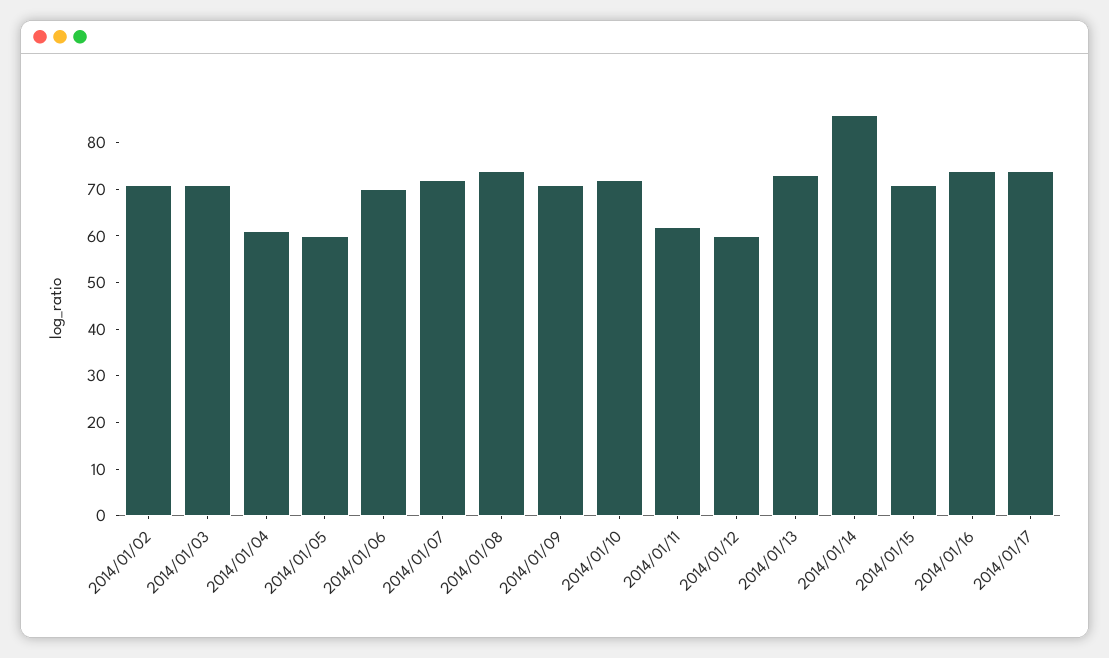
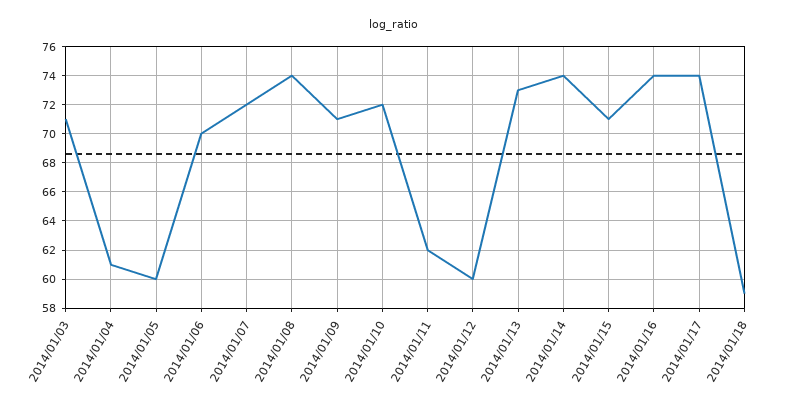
2014/01/02: 70 -> none
2014/01/14: 85 -> 74
2014/01/18: none -> 59

